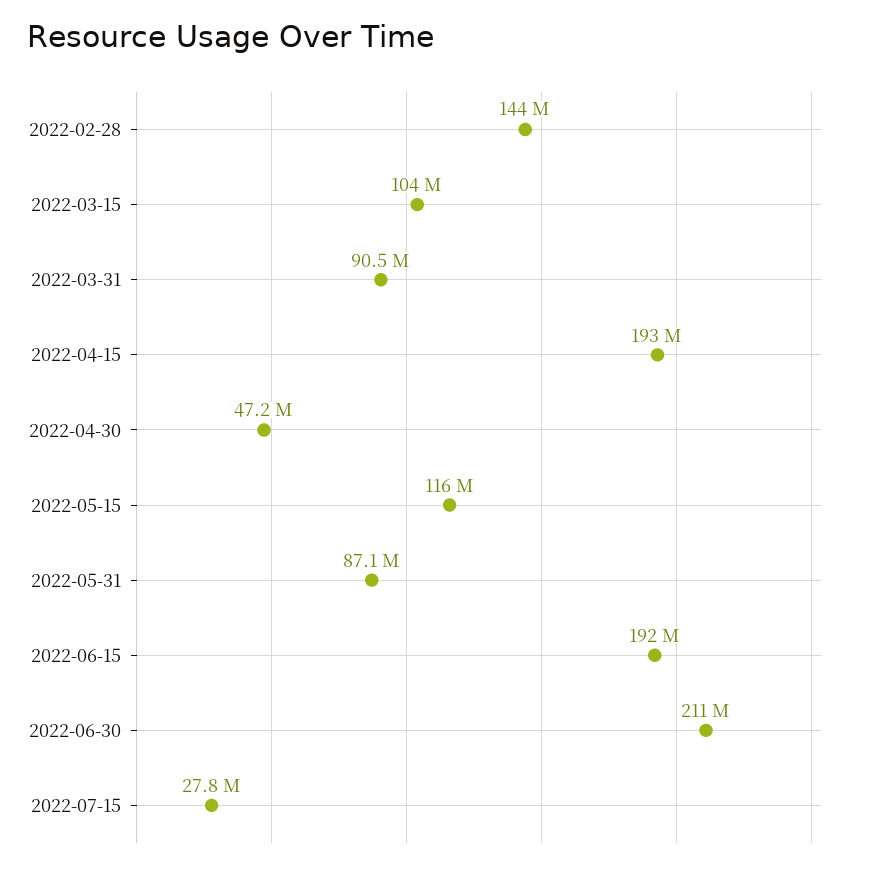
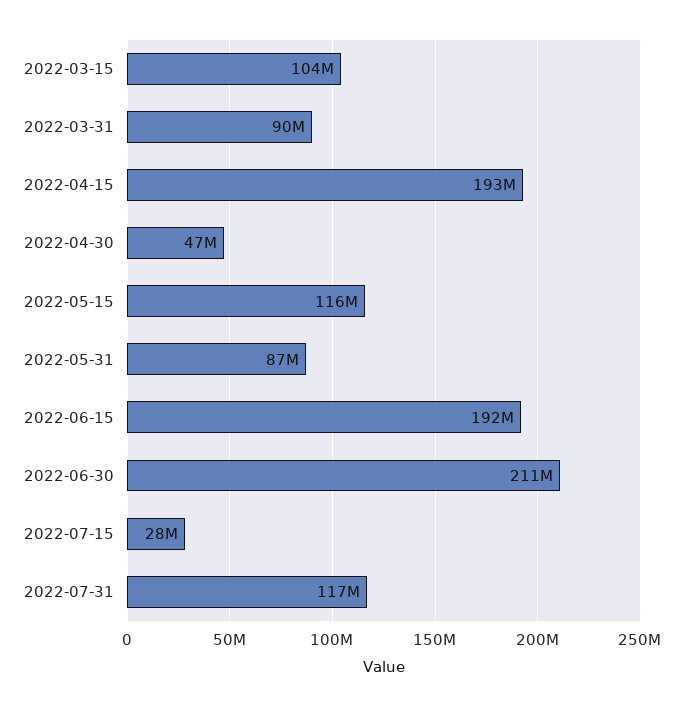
2022-02-28: 144000000 -> none
2022-07-31: none -> 117000000

